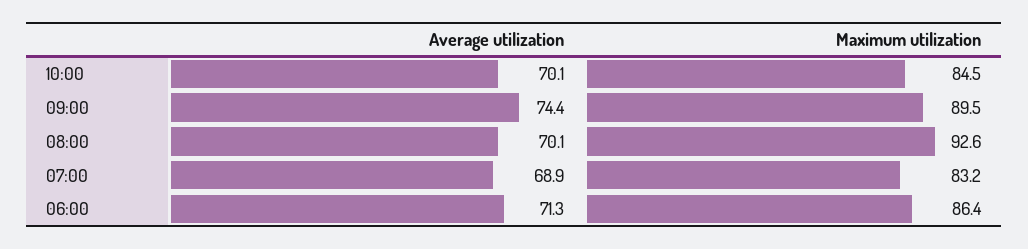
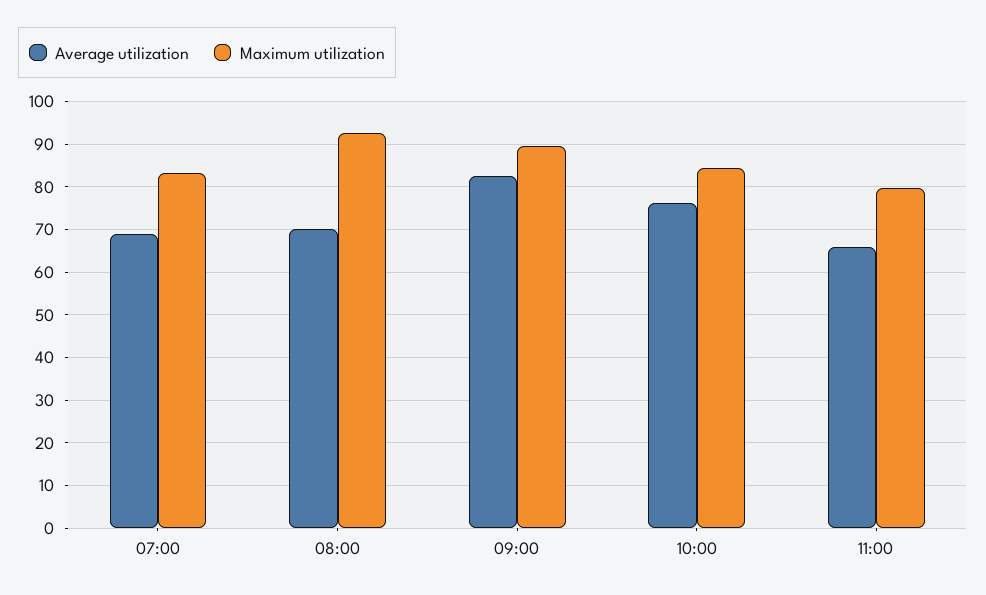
Average utilization, 10:00: 70.1 -> 76
Average utilization, 09:00: 74.4 -> 82
Average utilization, 06:00: 71.3 -> none
Maximum utilization, 06:00: 86.4 -> none
Average utilization, 11:00: none -> 66
Maximum utilization, 11:00: none -> 80

